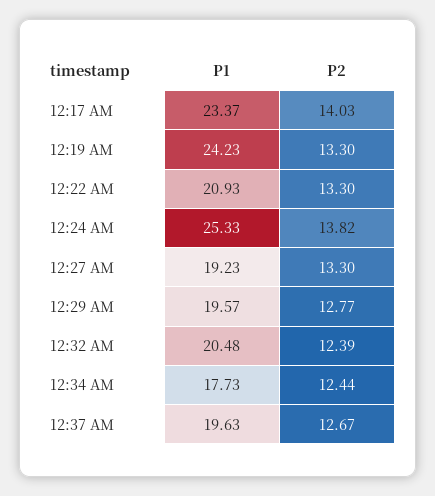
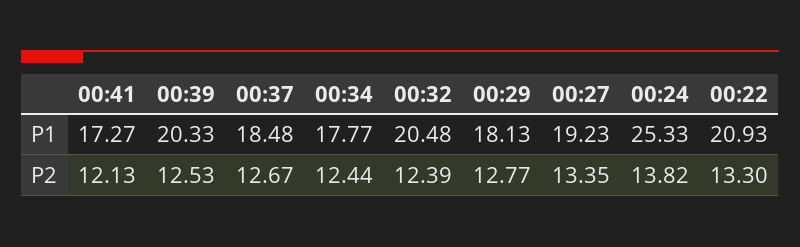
P1, 12:17 AM: 23.37 -> none
P2, 12:17 AM: 14.03 -> none
P1, 12:19 AM: 24.23 -> none
P2, 12:19 AM: 13.3 -> none
P2, 12:27 AM: 13.3 -> 13.35
P1, 12:29 AM: 19.57 -> 18.13
P1, 12:34 AM: 17.73 -> 17.77
P1, 12:37 AM: 19.63 -> 18.48
P1, 00:41: none -> 17.27
P1, 00:39: none -> 20.33
P2, 00:41: none -> 12.13
P2, 00:39: none -> 12.53

